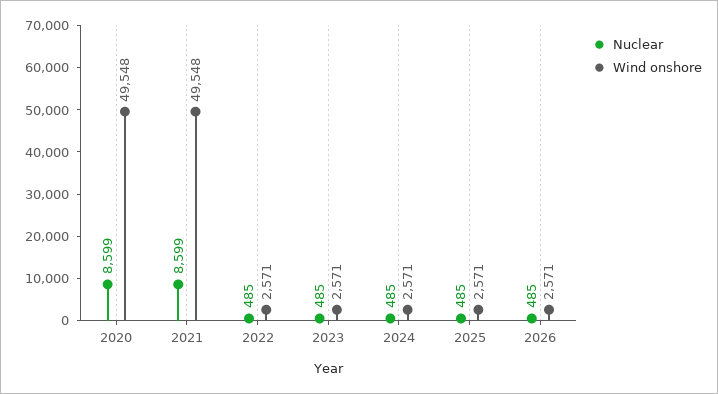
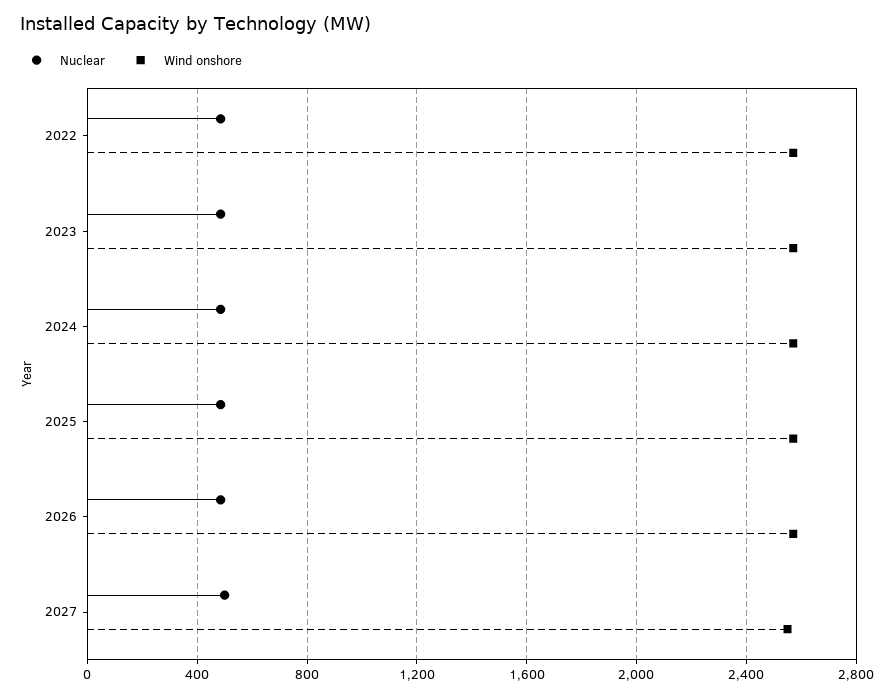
Nuclear, 2020: 8599 -> none
Wind onshore, 2020: 49548 -> none
Nuclear, 2021: 8599 -> none
Wind onshore, 2021: 49548 -> none
Nuclear, 2027: none -> 500
Wind onshore, 2027: none -> 2550

